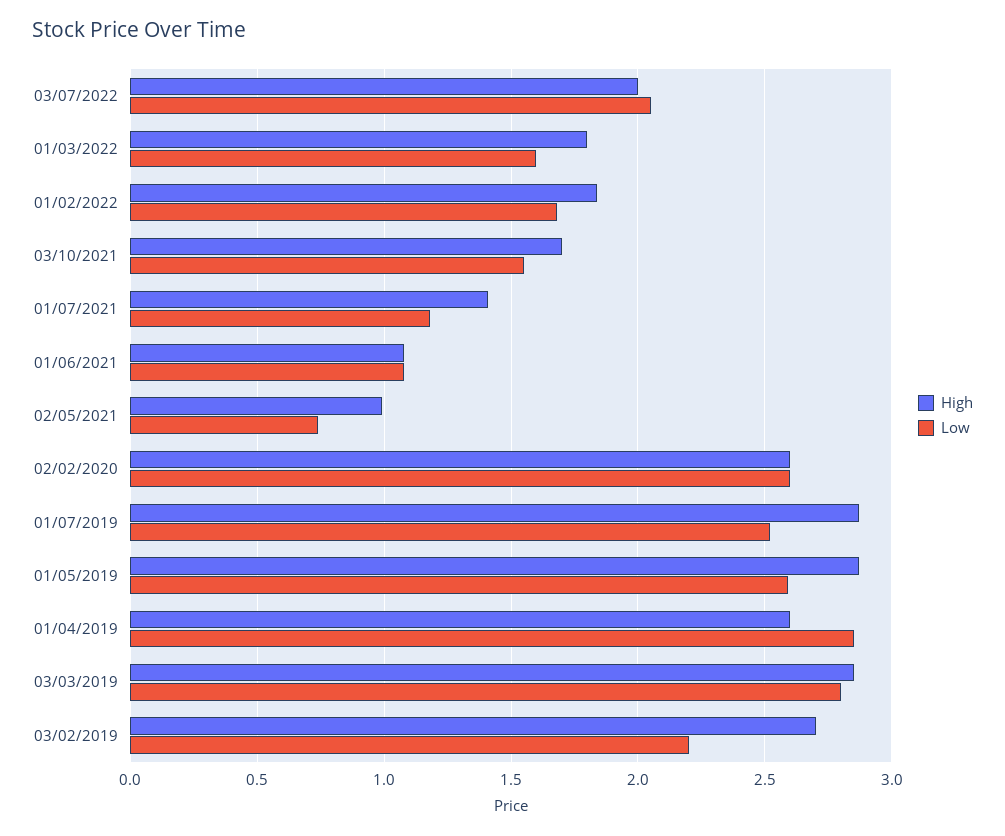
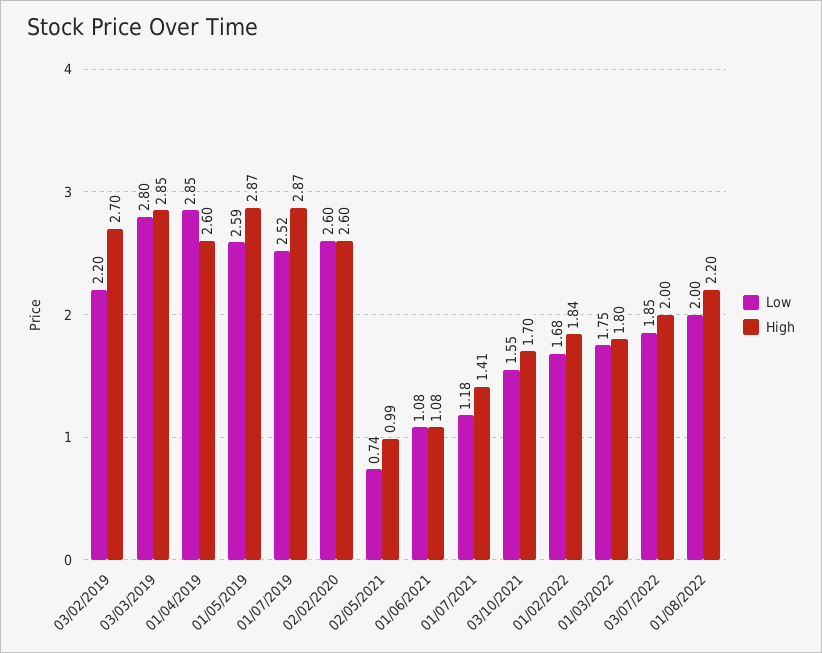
Low, 03/07/2022: 2.05 -> 1.85
Low, 01/03/2022: 1.6 -> 1.75
Low, 01/08/2022: none -> 2
High, 01/08/2022: none -> 2.2

